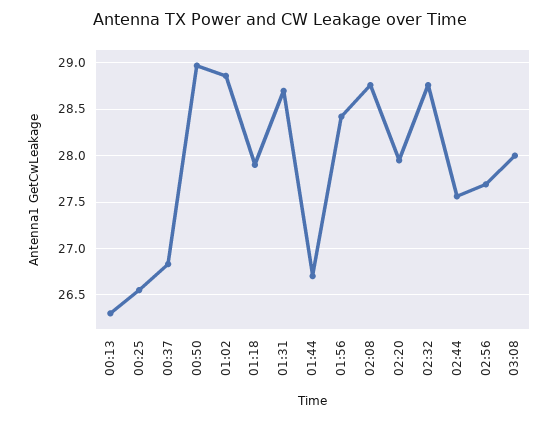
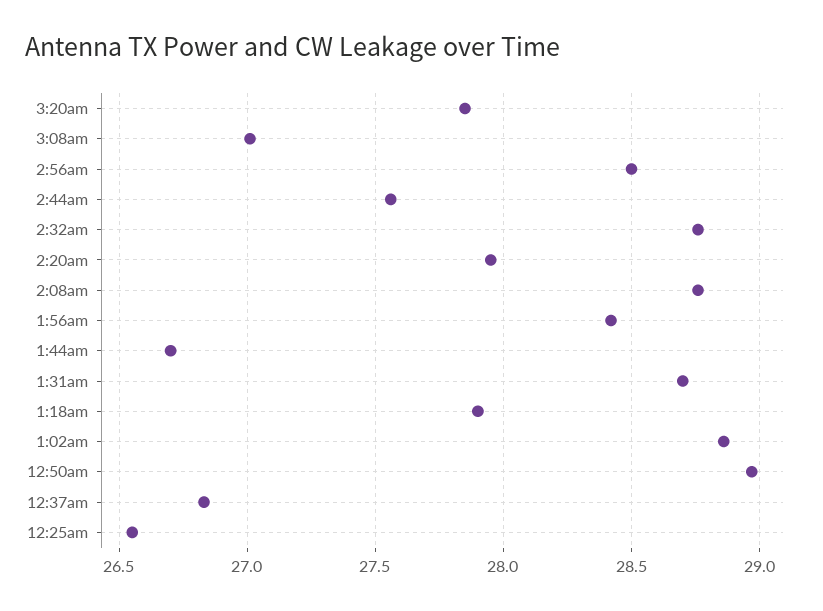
00:13: 26.3 -> none
02:56: 27.7 -> 28.5
03:08: 28 -> 27
3:20am: none -> 27.85

